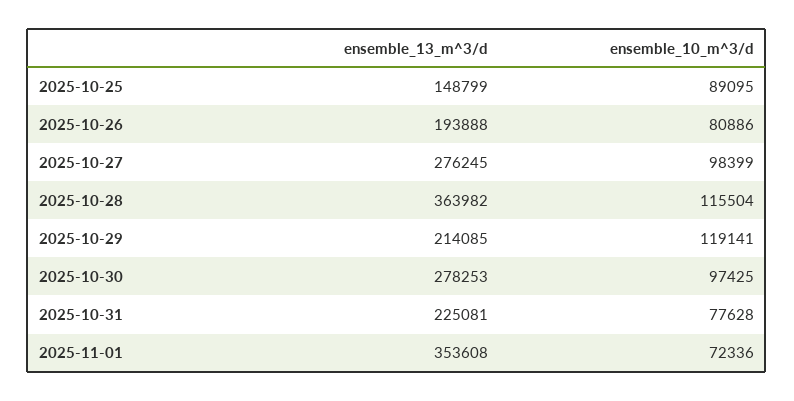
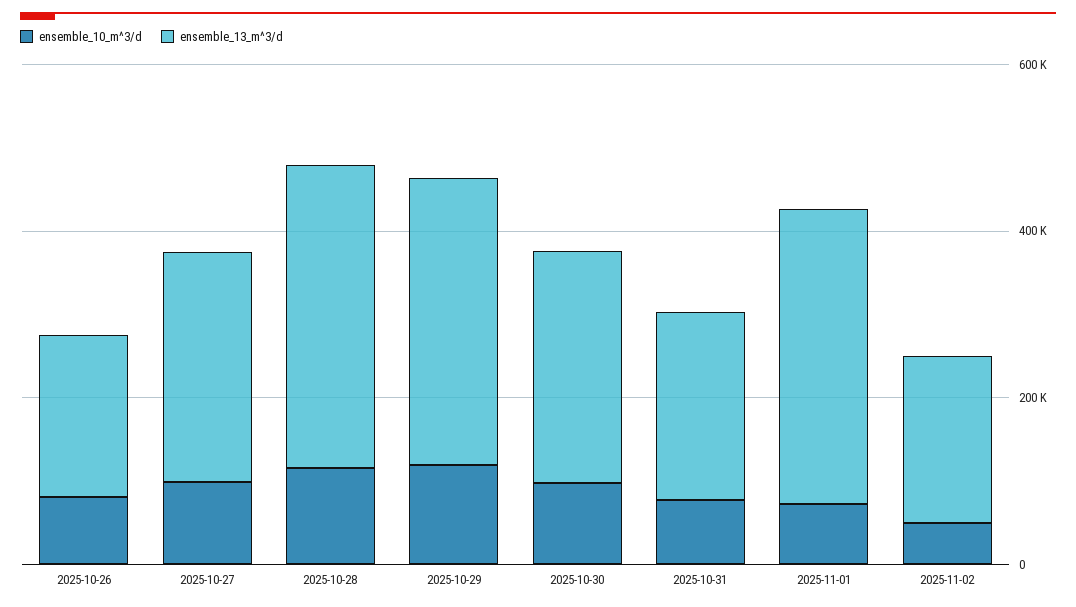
ensemble_13_m^3/d, 2025-10-25: 148799 -> none
ensemble_10_m^3/d, 2025-10-25: 89095 -> none
ensemble_13_m^3/d, 2025-10-29: 214085 -> 350000
ensemble_10_m^3/d, 2025-11-02: none -> 50000
ensemble_13_m^3/d, 2025-11-02: none -> 200000

